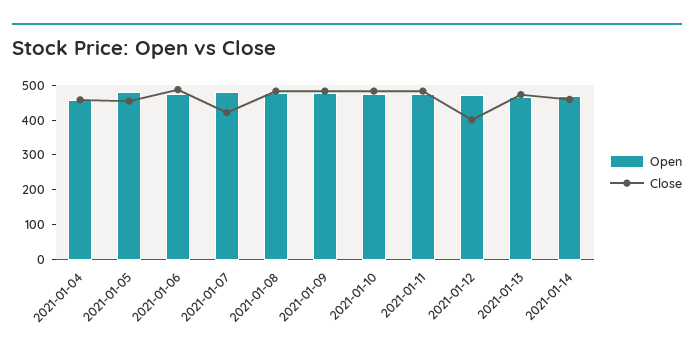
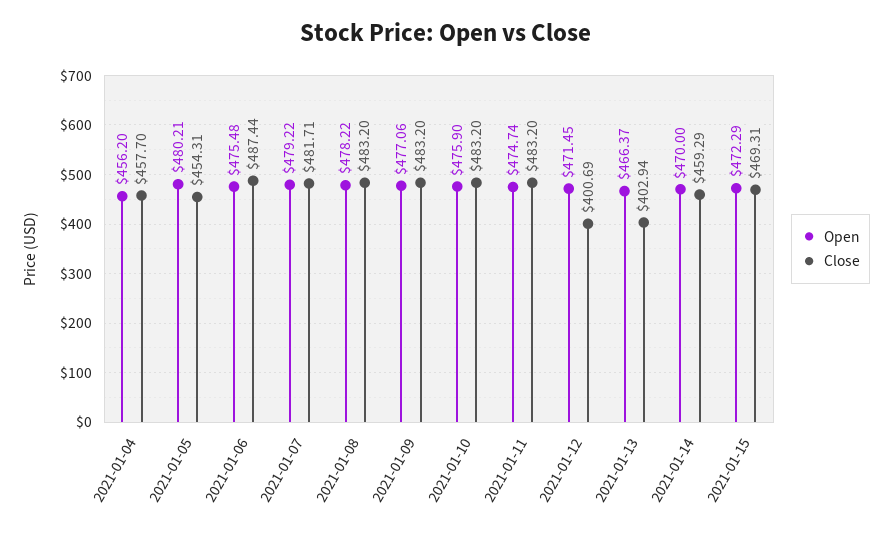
Close, 2021-01-07: 425 -> 481.71
Close, 2021-01-13: 475 -> 402.94
Open, 2021-01-15: none -> 472.29
Close, 2021-01-15: none -> 469.31

